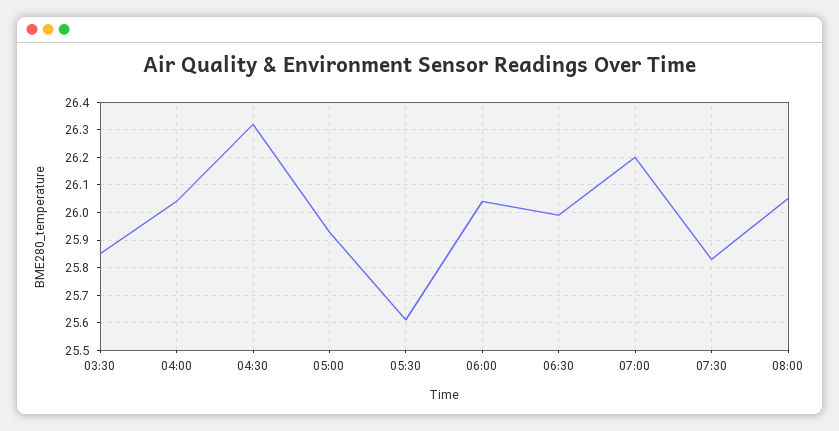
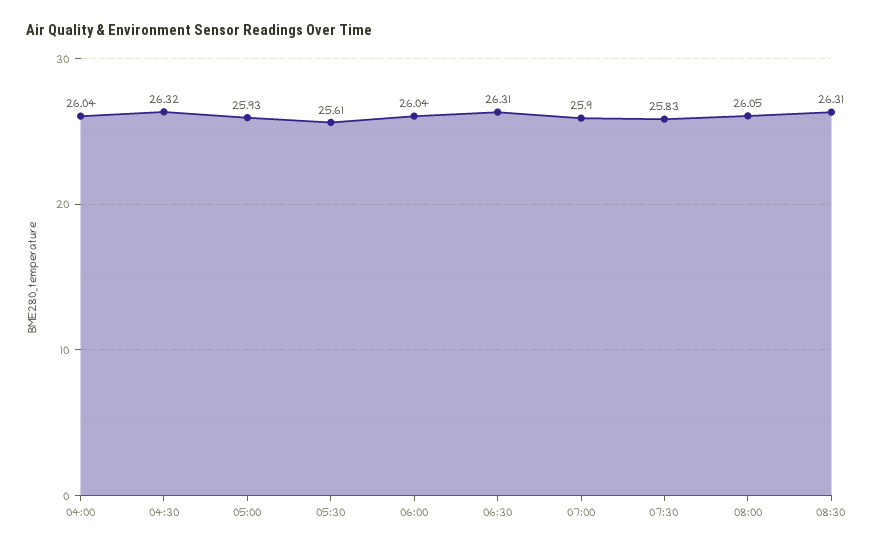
03:30: 25.85 -> none
06:30: 26 -> 26.31
07:00: 26.2 -> 25.9
08:30: none -> 26.31

